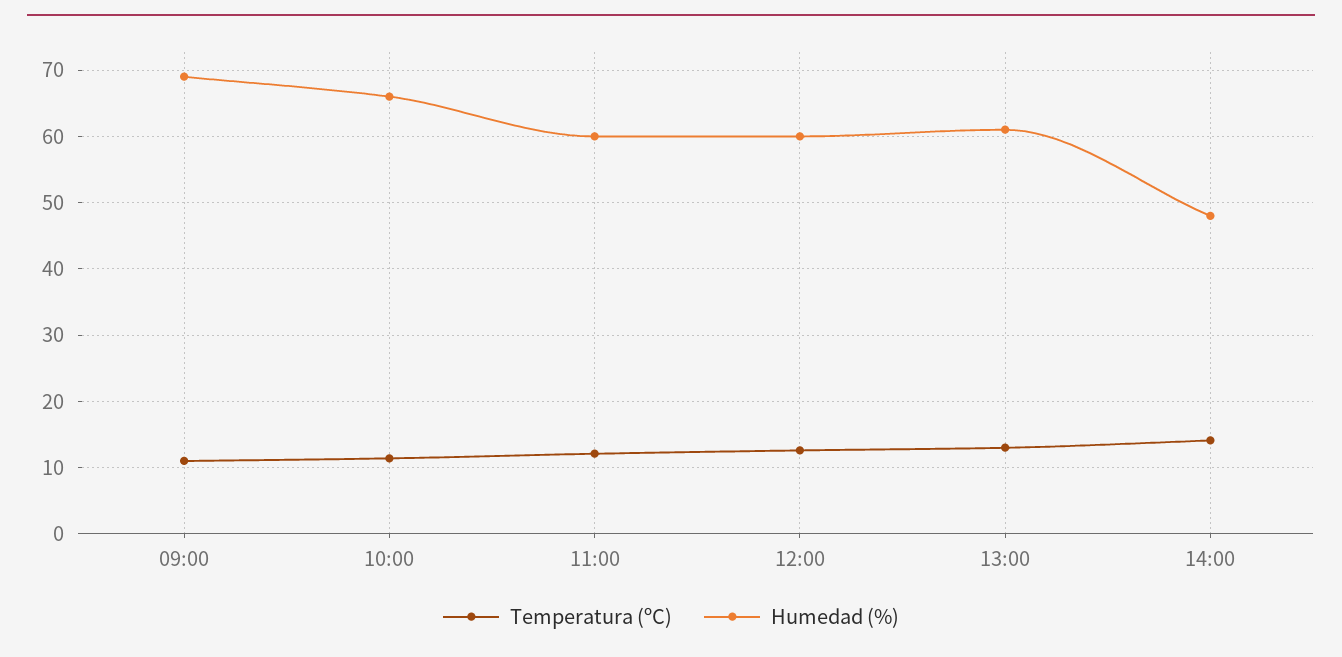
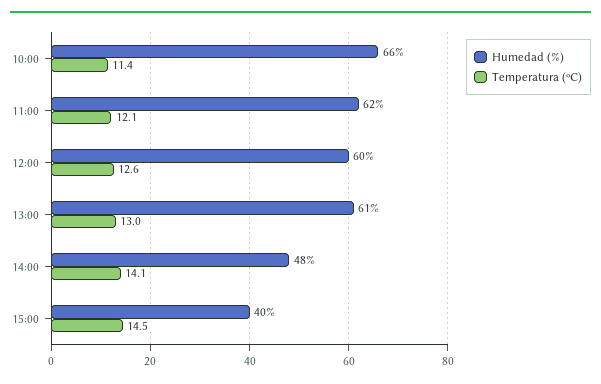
Temperatura (ºC), 09:00: 11 -> none
Humedad (%), 09:00: 69 -> none
Humedad (%), 11:00: 60 -> 62
Humedad (%), 15:00: none -> 40
Temperatura (ºC), 15:00: none -> 14.5

